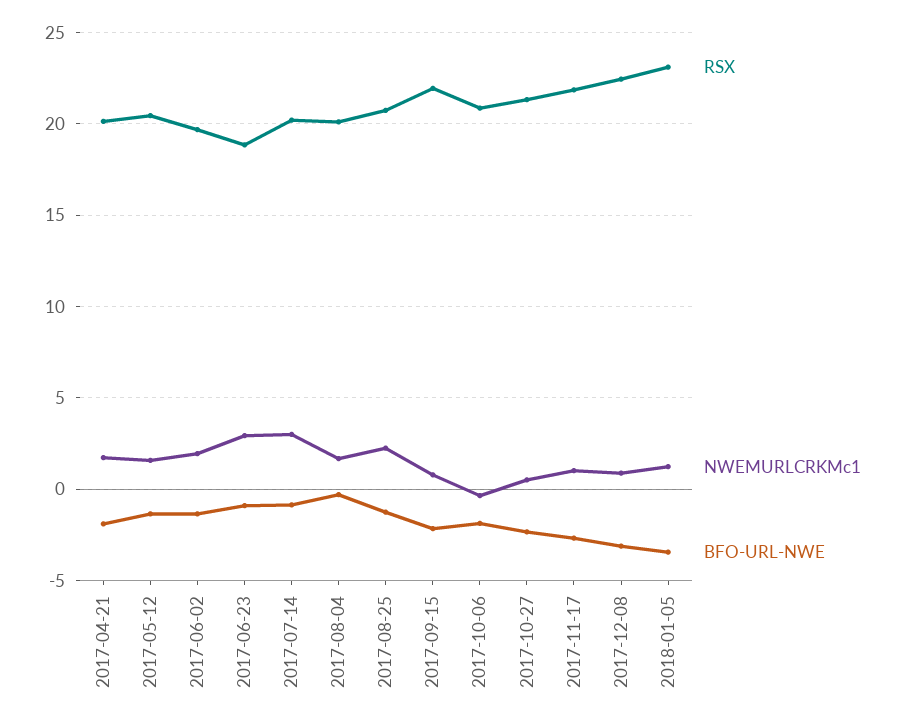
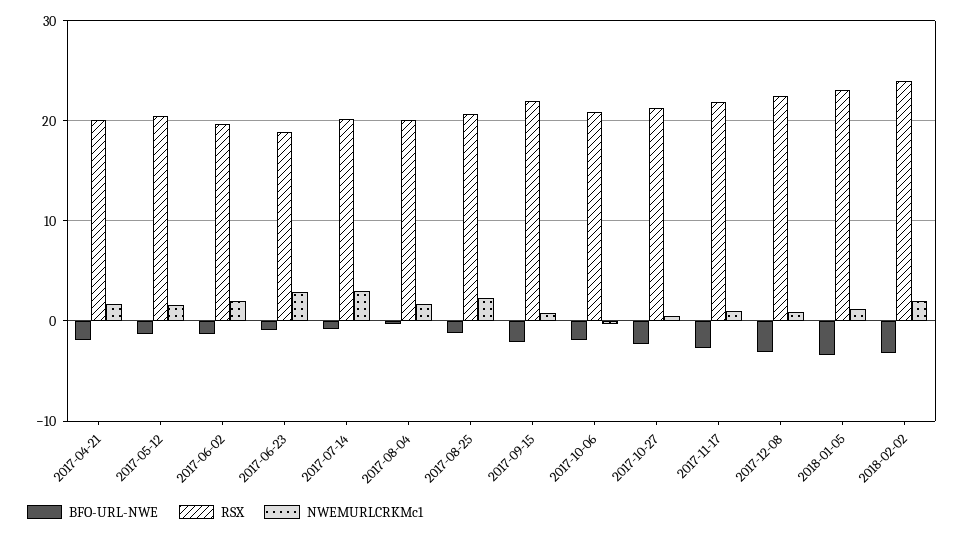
BFO-URL-NWE, 2018-02-02: none -> -3
RSX, 2018-02-02: none -> 24
NWEMURLCRKMc1, 2018-02-02: none -> 2

